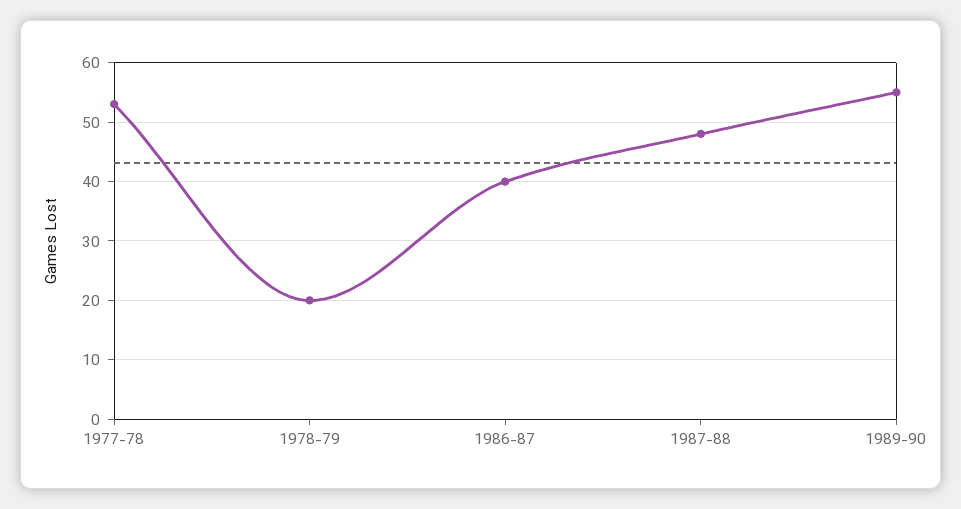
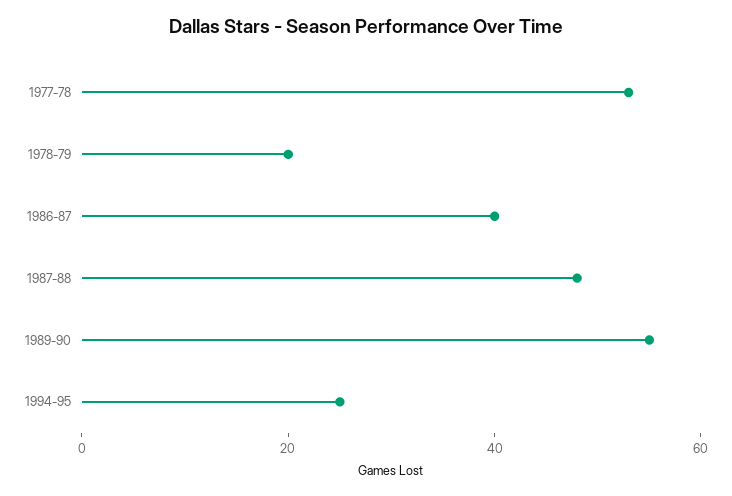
1994-95: none -> 25

